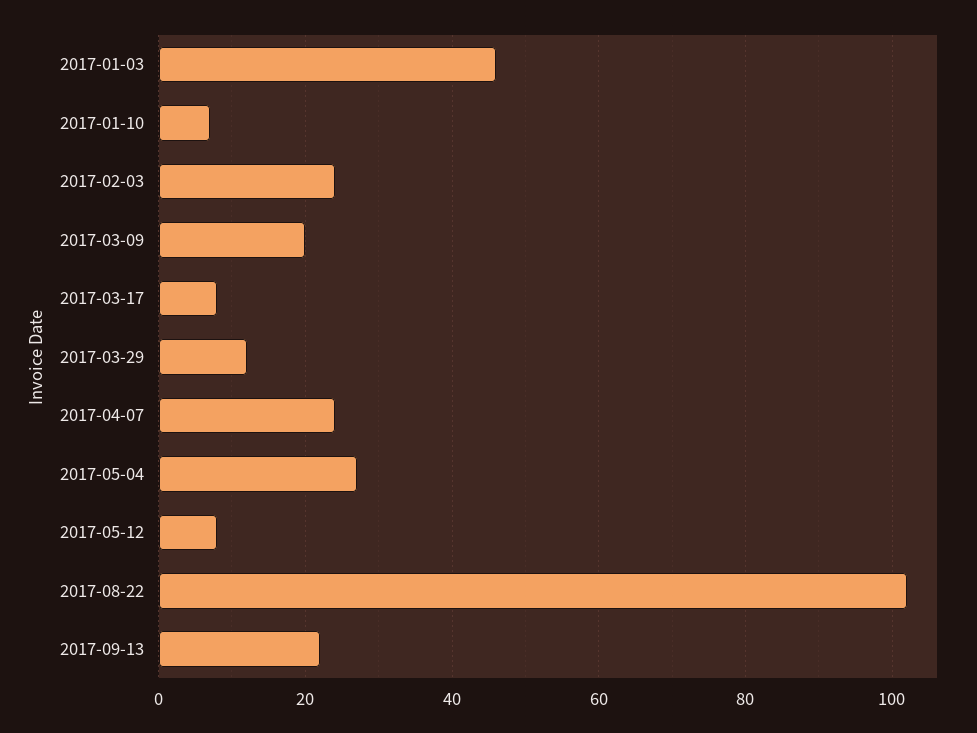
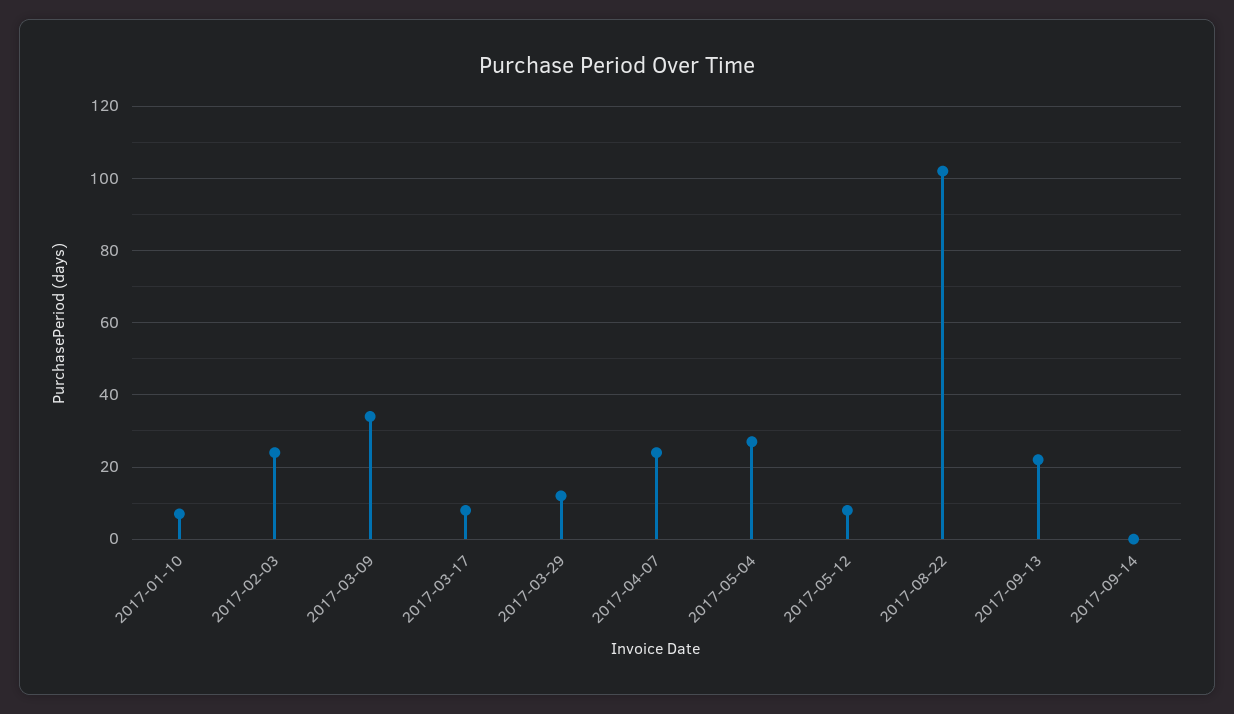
2017-01-03: 45 -> none
2017-03-09: 20 -> 35
2017-09-14: none -> 0

